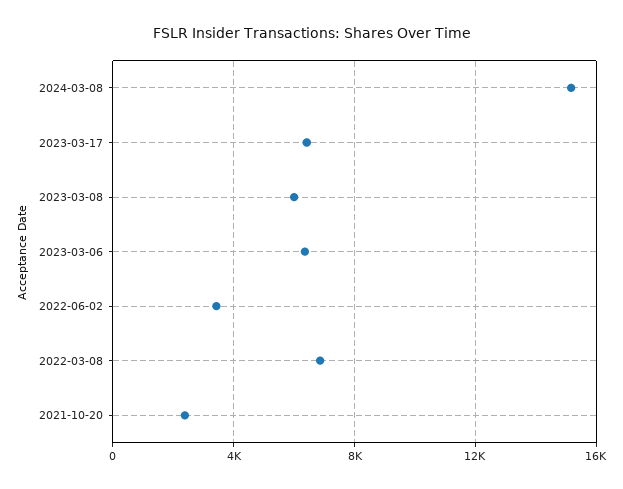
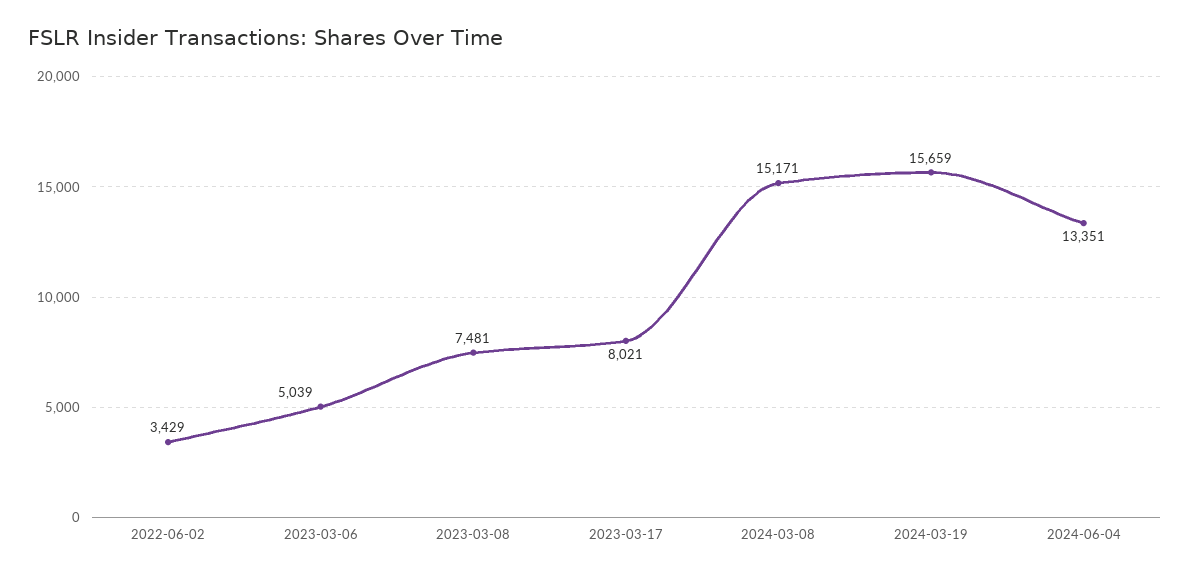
2023-03-17: 6500 -> 8021
2023-03-08: 6000 -> 7481
2023-03-06: 6500 -> 5039
2022-03-08: 7000 -> none
2021-10-20: 2500 -> none
2024-03-19: none -> 15659
2024-06-04: none -> 13351

